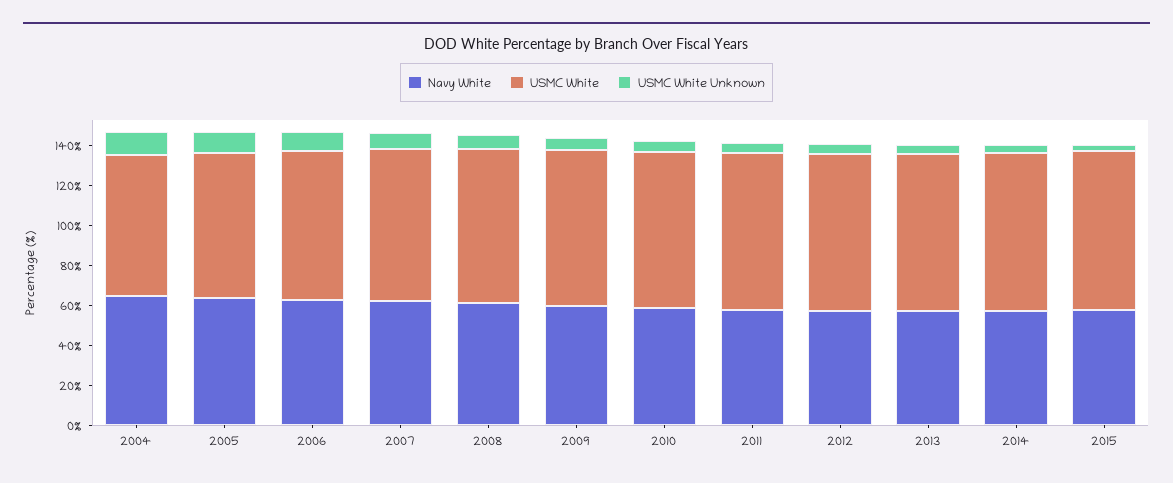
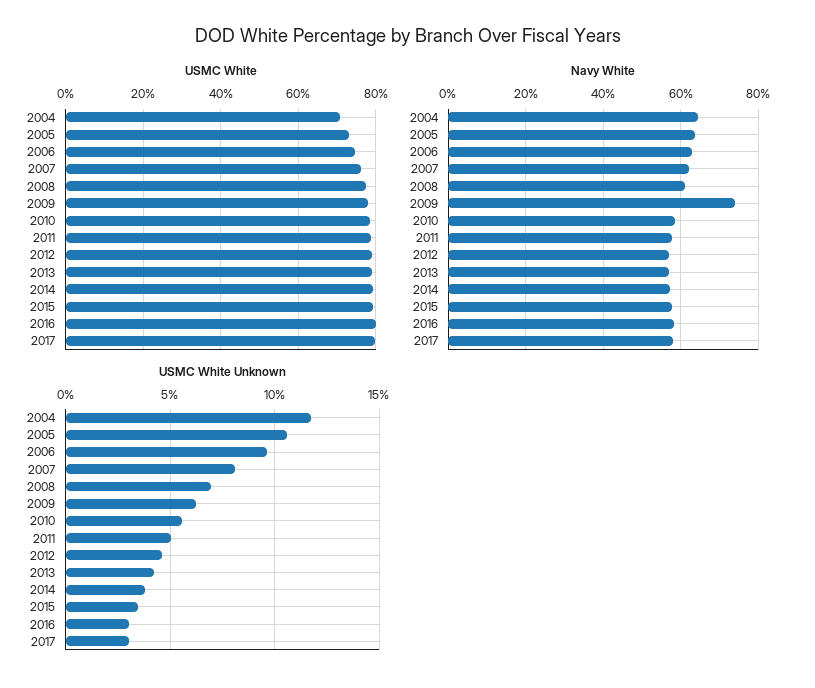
Navy White, 2009: 60 -> 74
USMC White, 2016: none -> 80
USMC White, 2017: none -> 80
Navy White, 2016: none -> 58
Navy White, 2017: none -> 58
USMC White Unknown, 2016: none -> 3
USMC White Unknown, 2017: none -> 3

